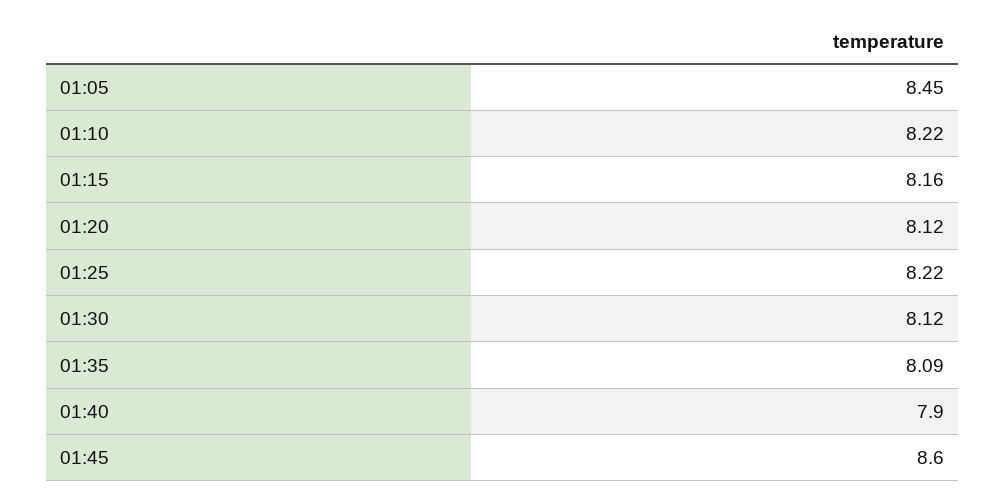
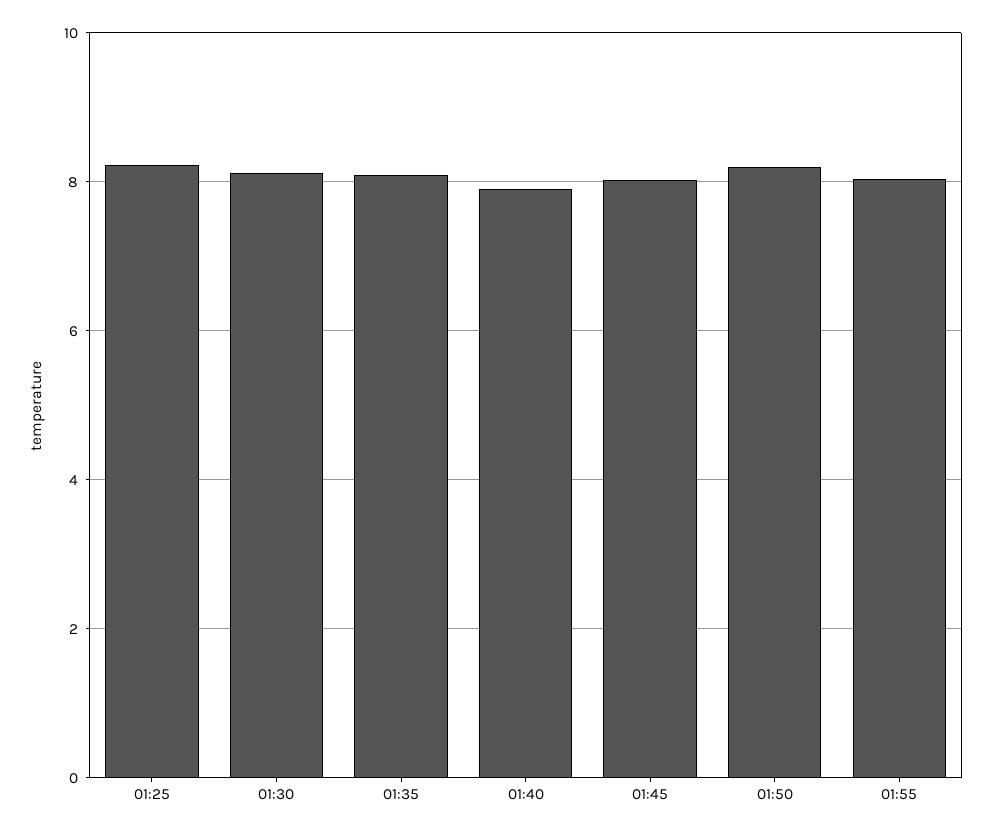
01:05: 8.45 -> none
01:10: 8.22 -> none
01:15: 8.16 -> none
01:20: 8.12 -> none
01:45: 8.6 -> 8
01:50: none -> 8.2
01:55: none -> 8

